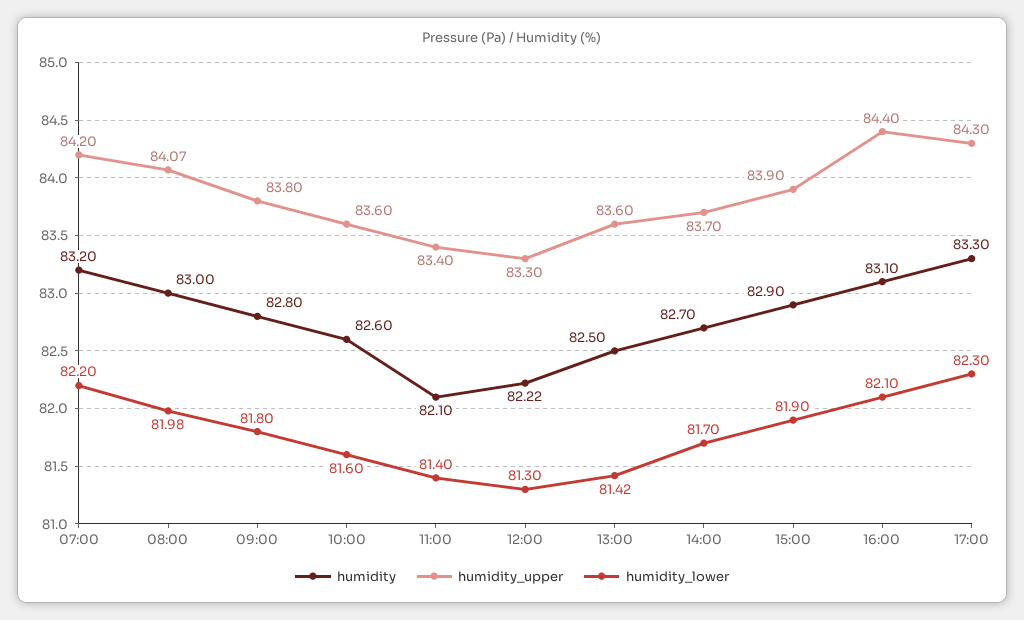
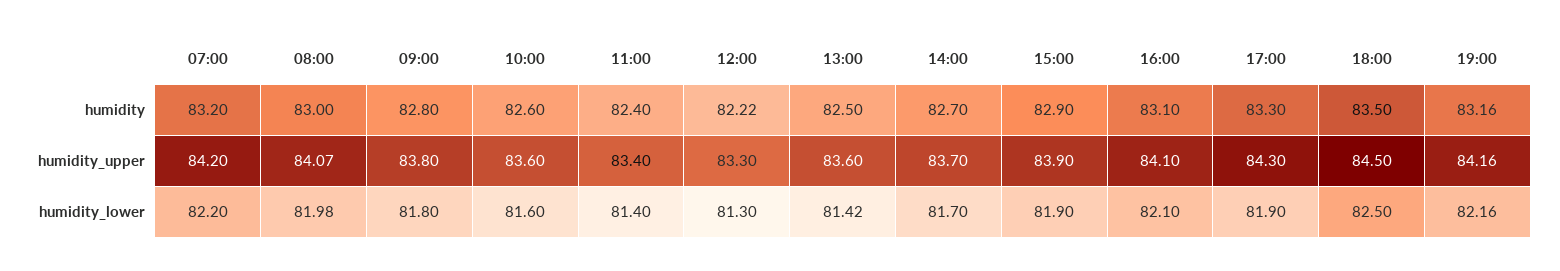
humidity, 11:00: 82.1 -> 82.4
humidity_upper, 16:00: 84.4 -> 84.1
humidity_lower, 17:00: 82.3 -> 81.9
humidity, 18:00: none -> 83.5
humidity, 19:00: none -> 83.16
humidity_upper, 18:00: none -> 84.5
humidity_upper, 19:00: none -> 84.16
humidity_lower, 18:00: none -> 82.5
humidity_lower, 19:00: none -> 82.16

